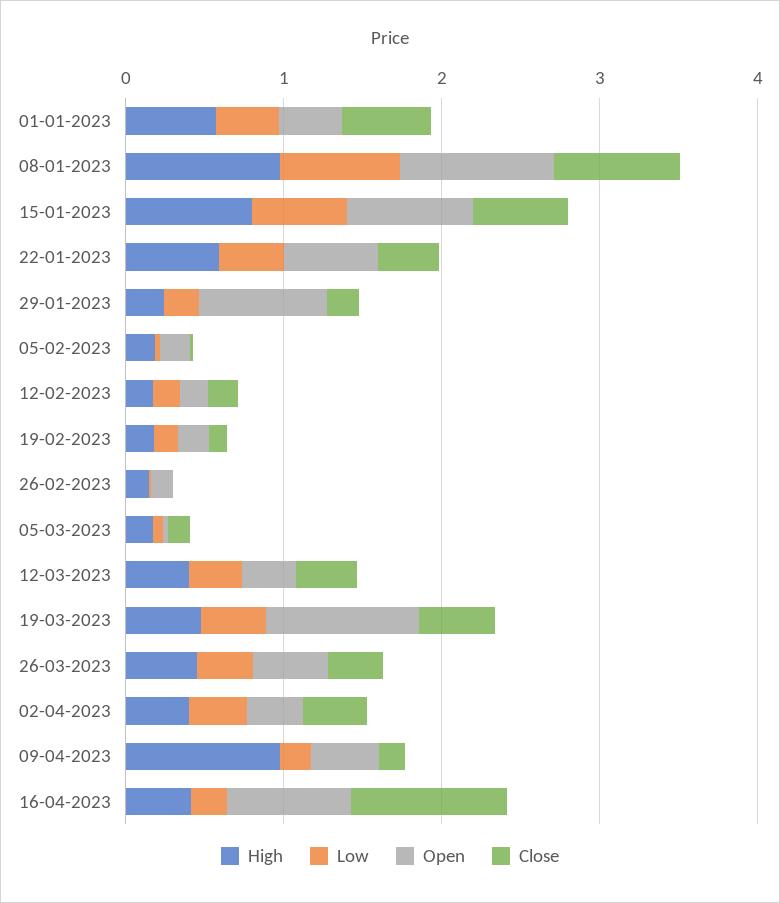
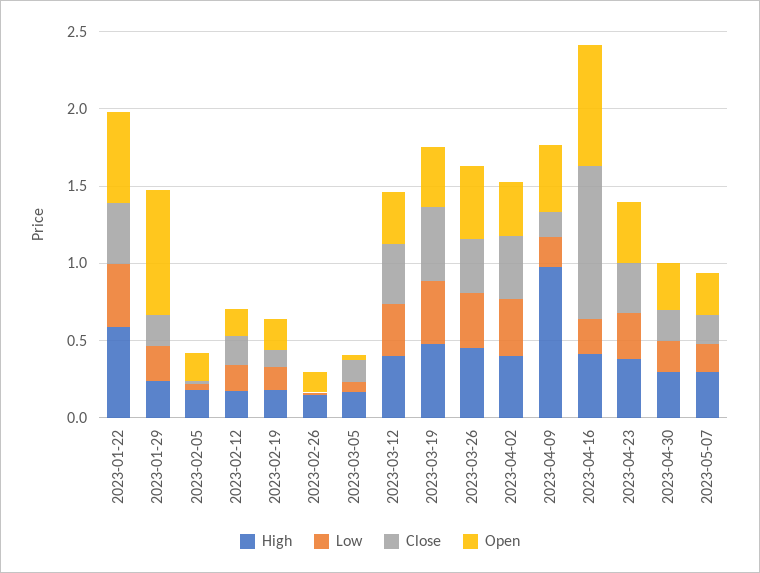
High, 01-01-2023: 0.6 -> none
Low, 01-01-2023: 0.4 -> none
Open, 01-01-2023: 0.4 -> none
Close, 01-01-2023: 0.6 -> none
High, 08-01-2023: 1 -> none
Low, 08-01-2023: 0.8 -> none
Open, 08-01-2023: 1 -> none
Close, 08-01-2023: 0.8 -> none
High, 15-01-2023: 0.8 -> none
Low, 15-01-2023: 0.6 -> none
Open, 15-01-2023: 0.8 -> none
Close, 15-01-2023: 0.6 -> none
Open, 19-03-2023: 1 -> 0.4
High, 2023-04-23: none -> 0.4
Low, 2023-04-23: none -> 0.3
Close, 2023-04-23: none -> 0.3
Open, 2023-04-23: none -> 0.4
High, 2023-04-30: none -> 0.3
Low, 2023-04-30: none -> 0.2
Close, 2023-04-30: none -> 0.2
Open, 2023-04-30: none -> 0.3
High, 2023-05-07: none -> 0.3
Low, 2023-05-07: none -> 0.2
Close, 2023-05-07: none -> 0.2
Open, 2023-05-07: none -> 0.3

